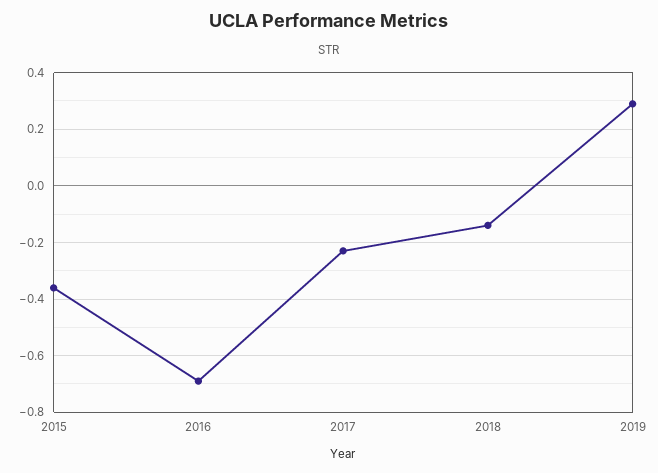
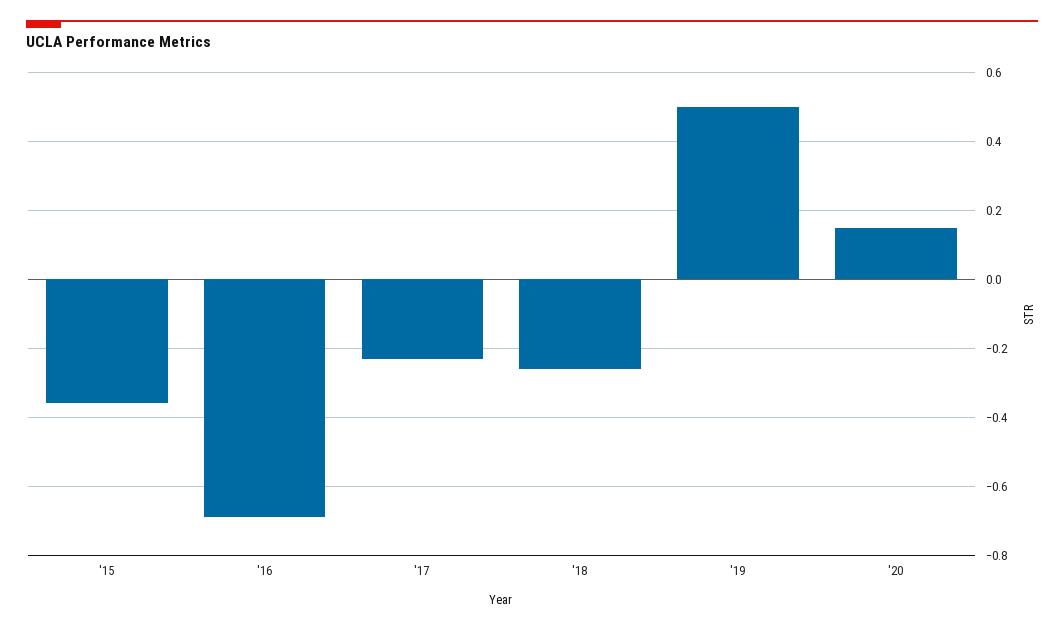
2018: -0.15 -> -0.25
2019: 0.3 -> 0.5
'20: none -> 0.15

